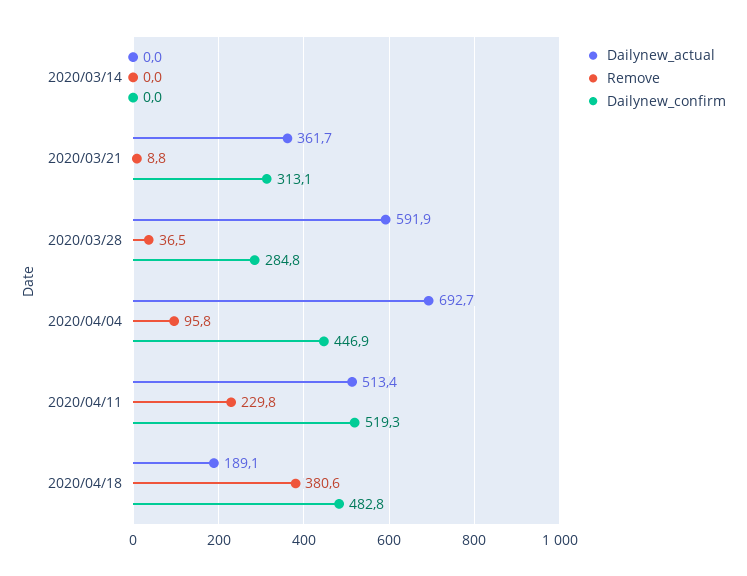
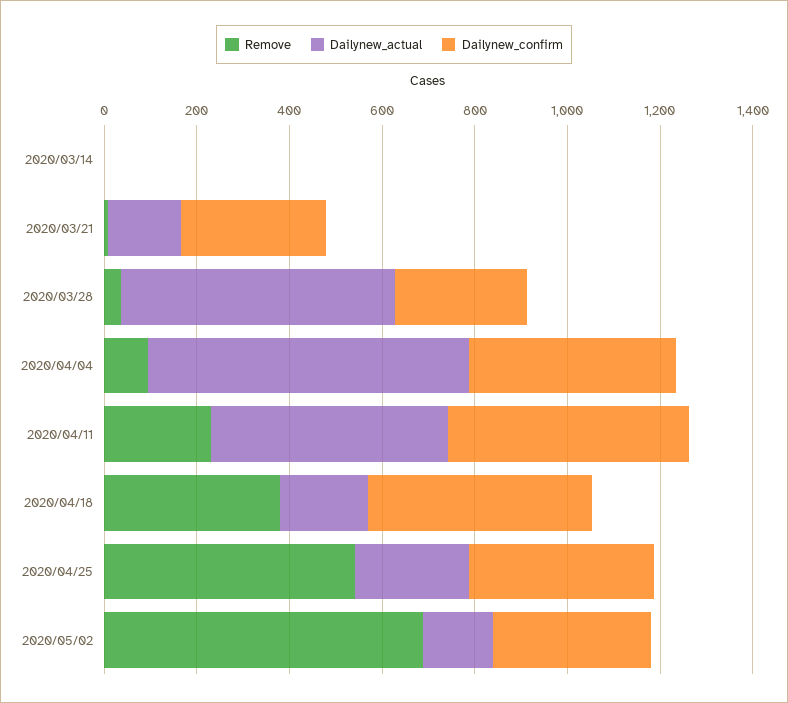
Dailynew_actual, 2020/03/21: 361.7 -> 150
Remove, 2020/04/25: none -> 550
Dailynew_actual, 2020/04/25: none -> 250
Dailynew_confirm, 2020/04/25: none -> 400
Remove, 2020/05/02: none -> 700
Dailynew_actual, 2020/05/02: none -> 150
Dailynew_confirm, 2020/05/02: none -> 350

